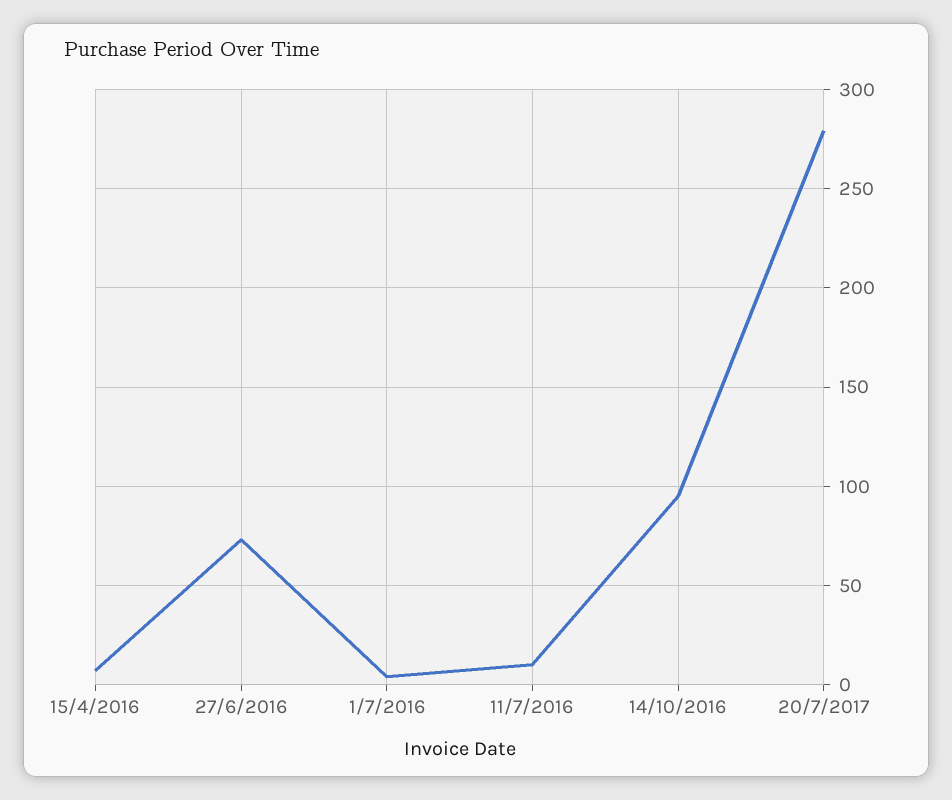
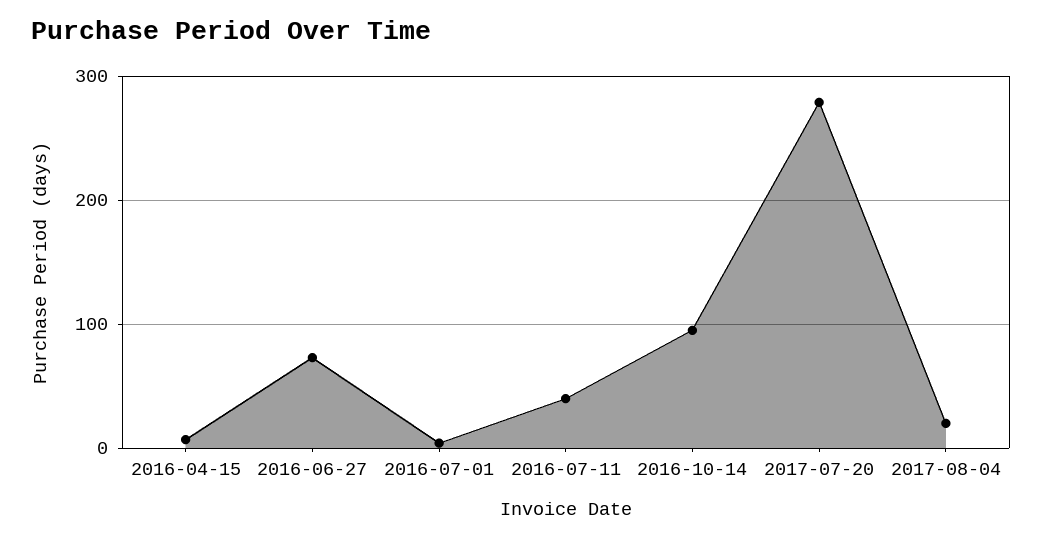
11/7/2016: 10 -> 40
2017-08-04: none -> 20

